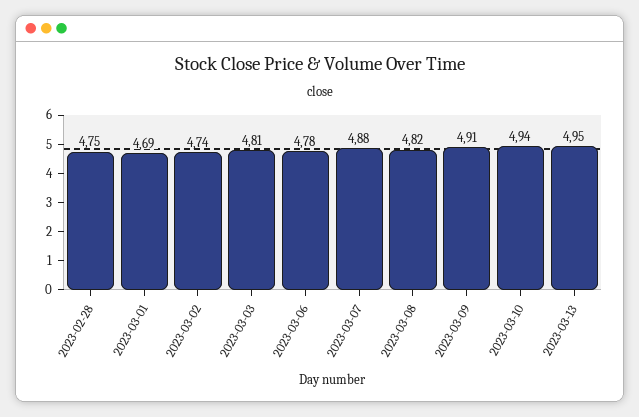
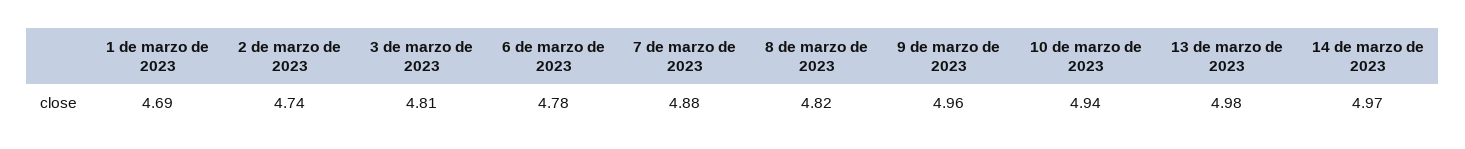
2023-02-28: 4.75 -> none
2023-03-09: 4.91 -> 4.96
2023-03-13: 4.95 -> 4.98
14 de marzo de 2023: none -> 4.97

